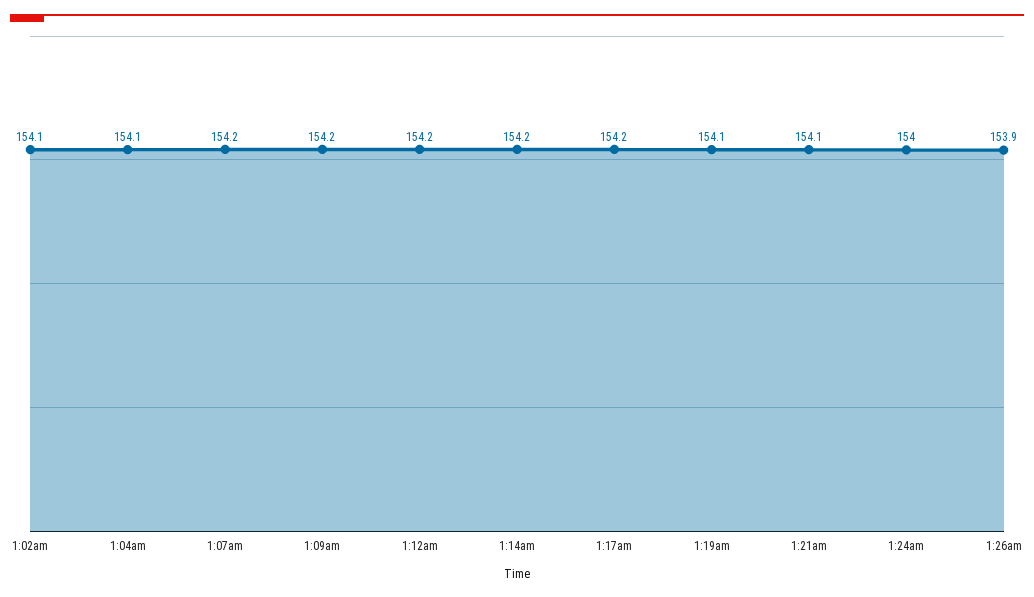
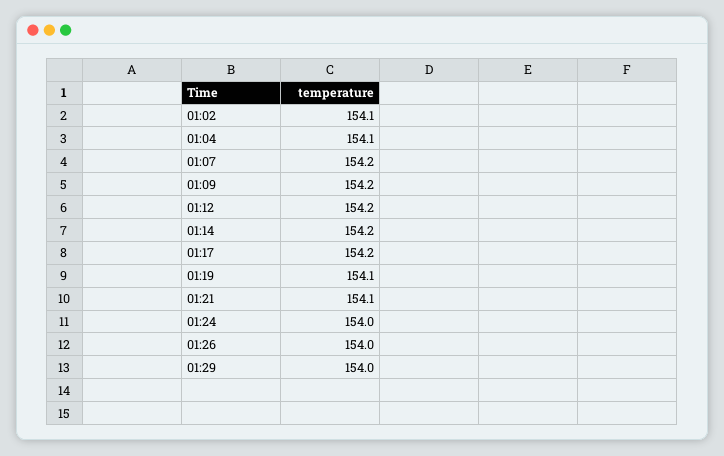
1:26am: 153.9 -> 154
01:29: none -> 154

